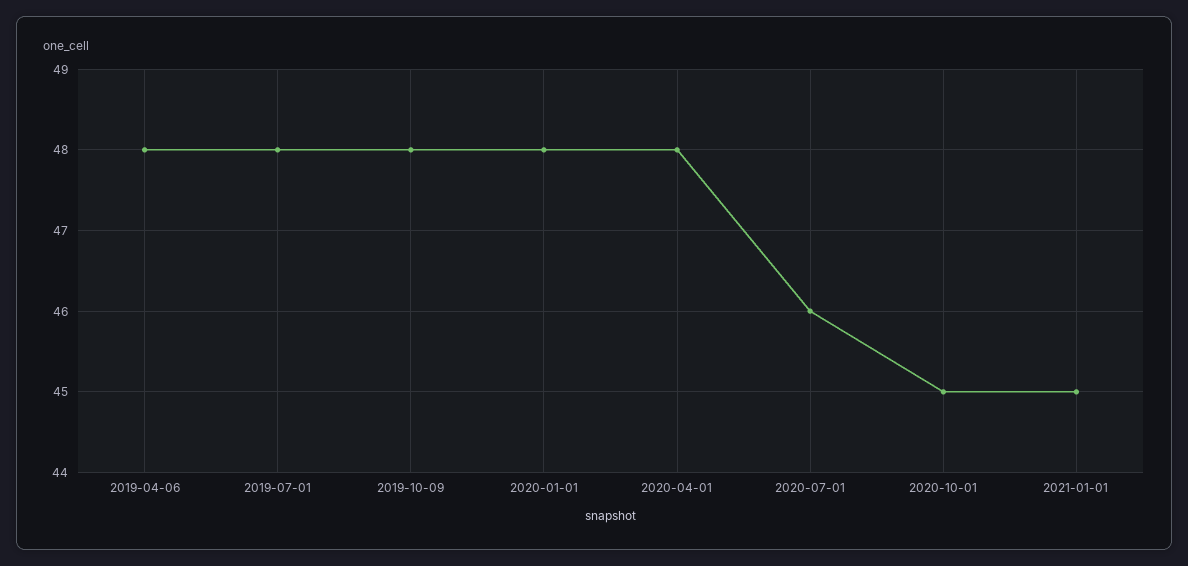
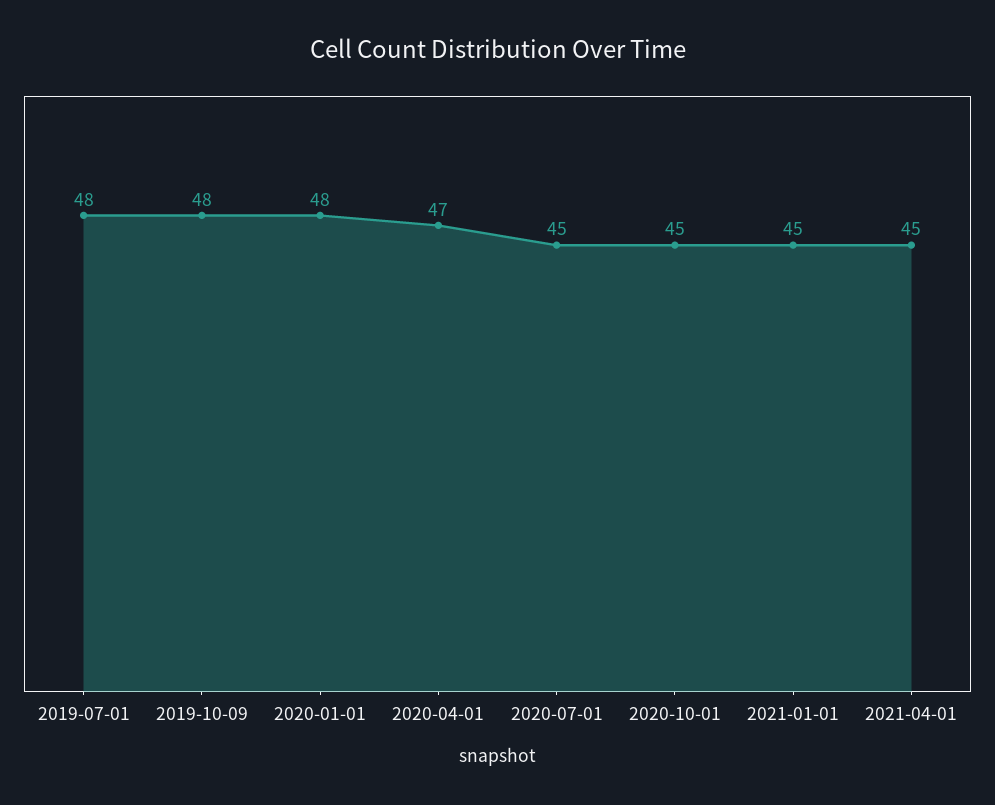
2019-04-06: 48 -> none
2020-04-01: 48 -> 47
2020-07-01: 46 -> 45
2021-04-01: none -> 45

